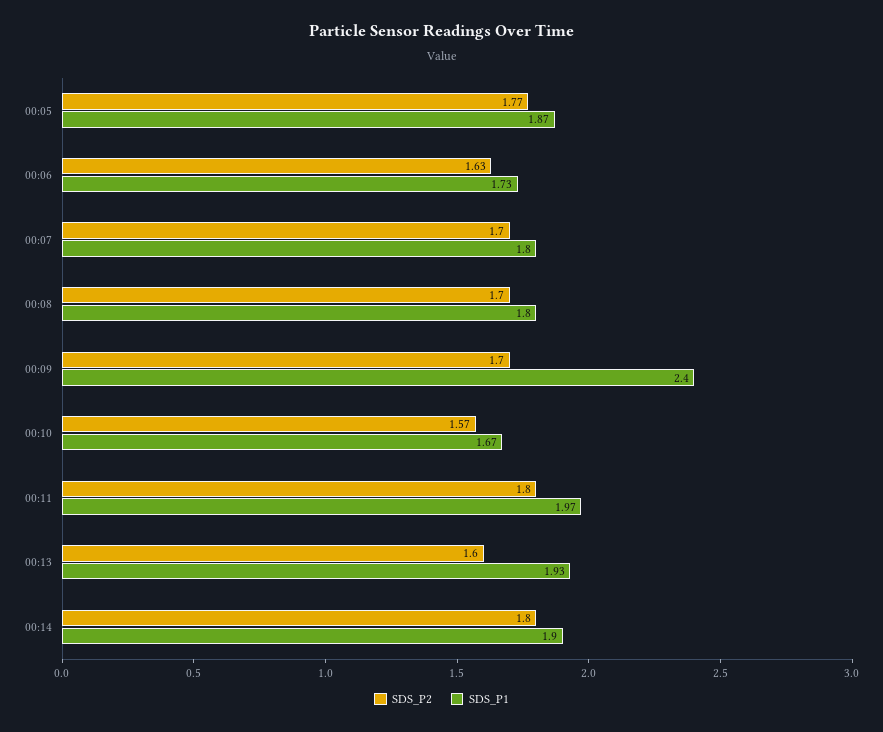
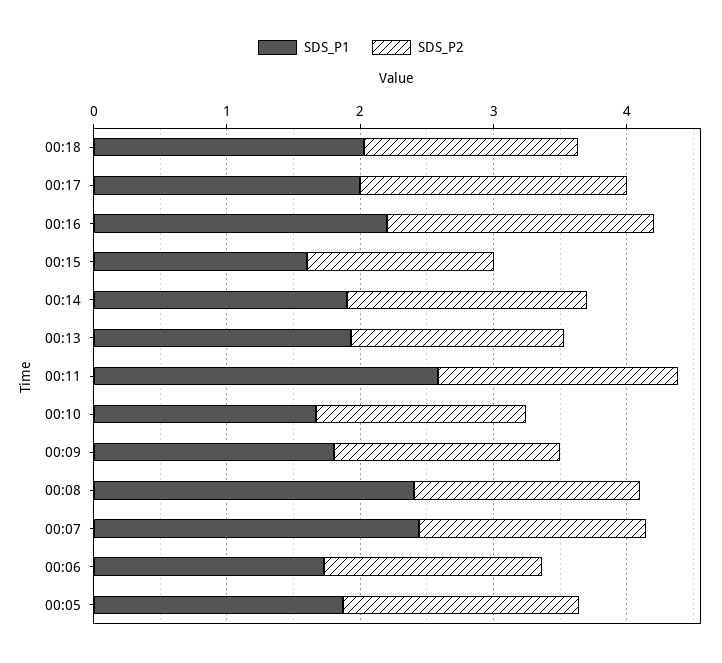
SDS_P1, 00:07: 1.8 -> 2.4
SDS_P1, 00:08: 1.8 -> 2.4
SDS_P1, 00:09: 2.4 -> 1.8
SDS_P1, 00:11: 1.97 -> 2.6
SDS_P1, 00:18: none -> 2
SDS_P2, 00:18: none -> 1.6
SDS_P1, 00:17: none -> 2
SDS_P2, 00:17: none -> 2
SDS_P1, 00:16: none -> 2.2
SDS_P2, 00:16: none -> 2
SDS_P1, 00:15: none -> 1.6
SDS_P2, 00:15: none -> 1.4

